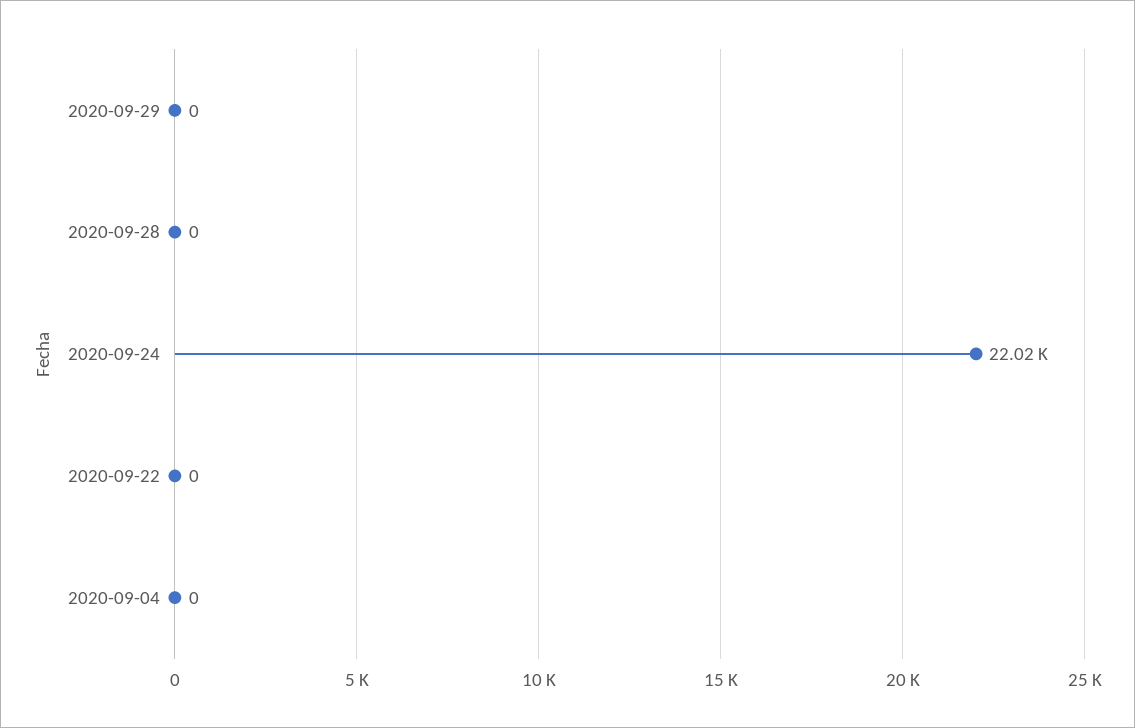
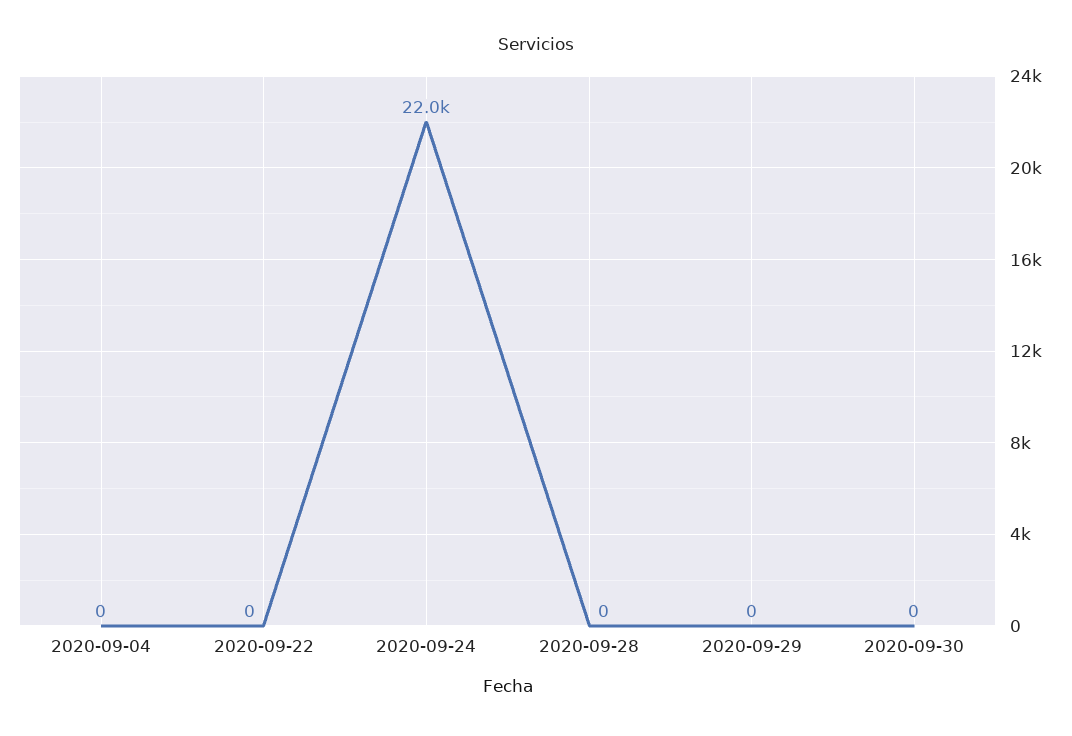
2020-09-30: none -> 0

